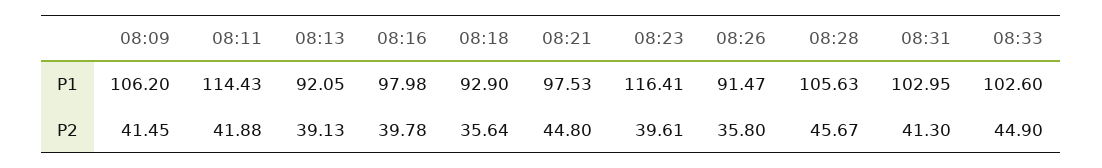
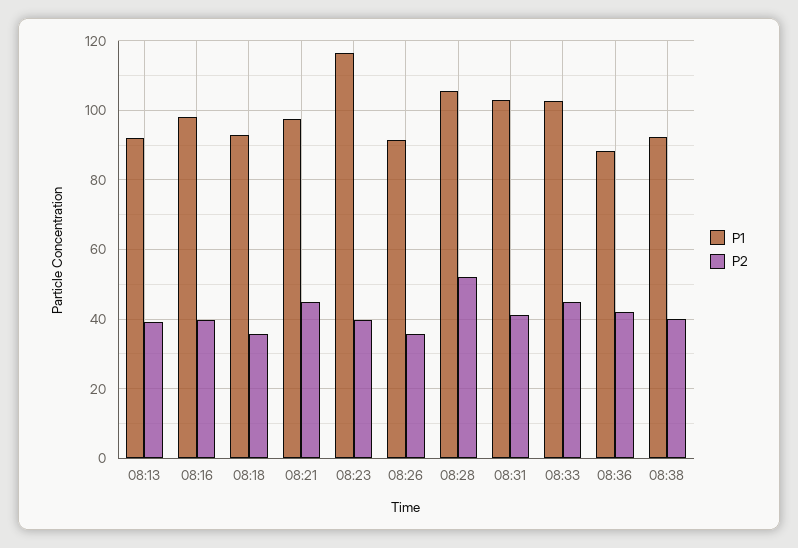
P1, 08:09: 106.2 -> none
P1, 08:11: 114.43 -> none
P2, 08:09: 41.45 -> none
P2, 08:11: 41.88 -> none
P2, 08:28: 45.67 -> 52
P1, 08:36: none -> 88
P2, 08:36: none -> 42
P1, 08:38: none -> 92
P2, 08:38: none -> 40

